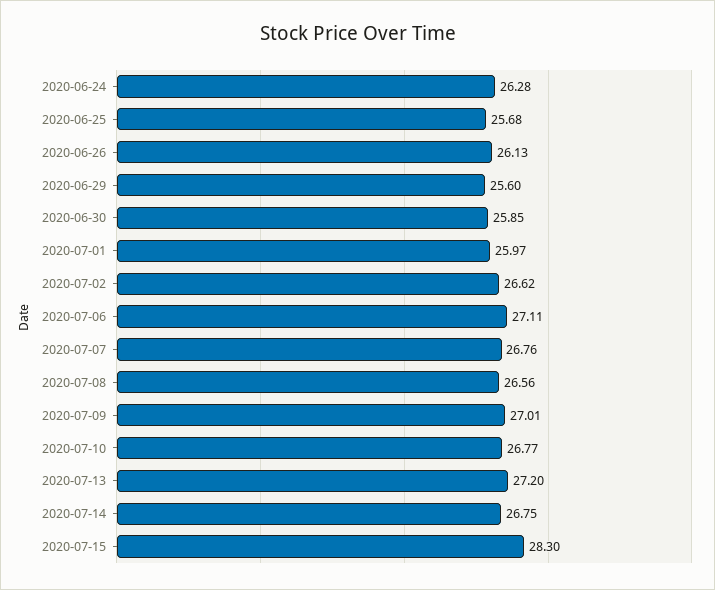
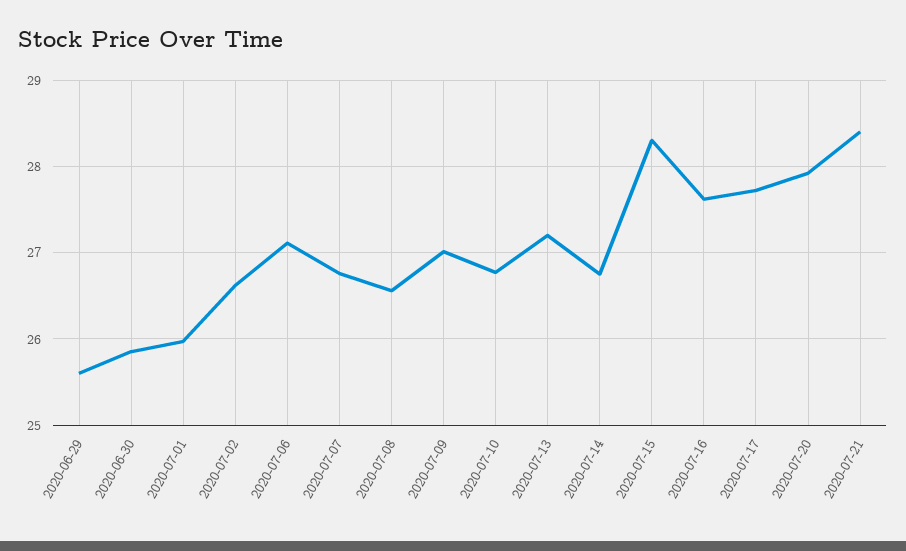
2020-06-24: 26.28 -> none
2020-06-25: 25.68 -> none
2020-06-26: 26.13 -> none
2020-07-16: none -> 27.6
2020-07-17: none -> 27.7
2020-07-20: none -> 27.9
2020-07-21: none -> 28.4

